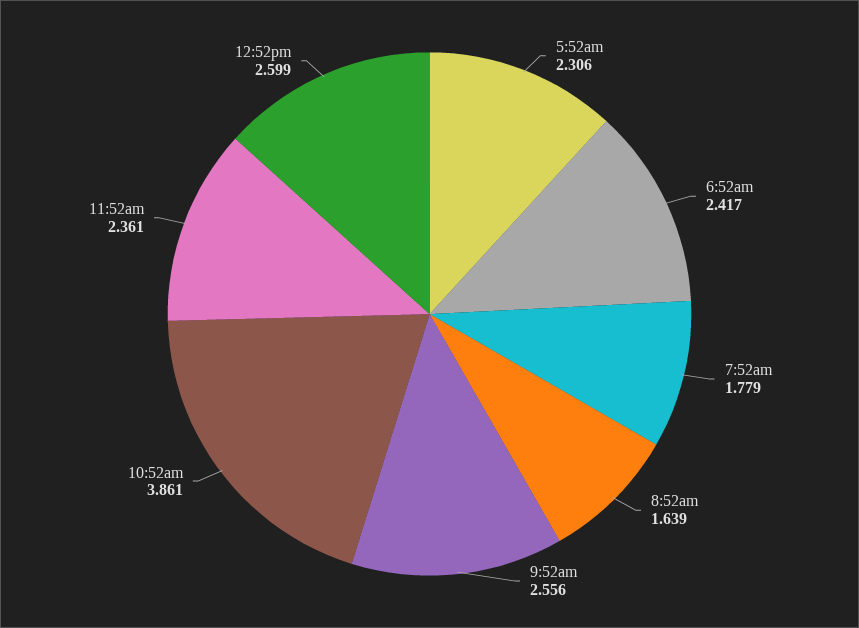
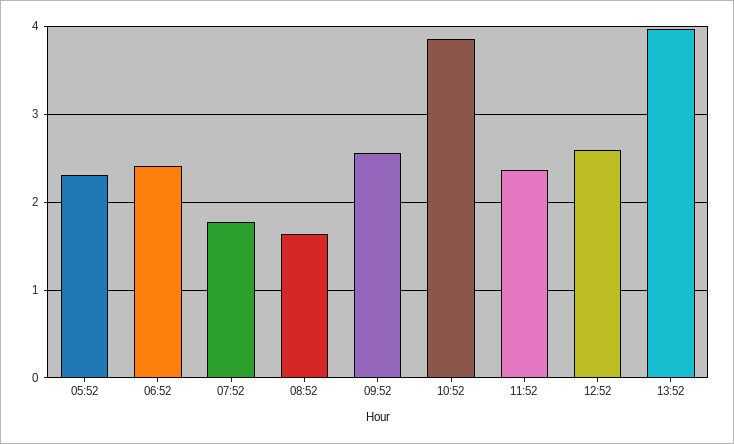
13:52: none -> 4

